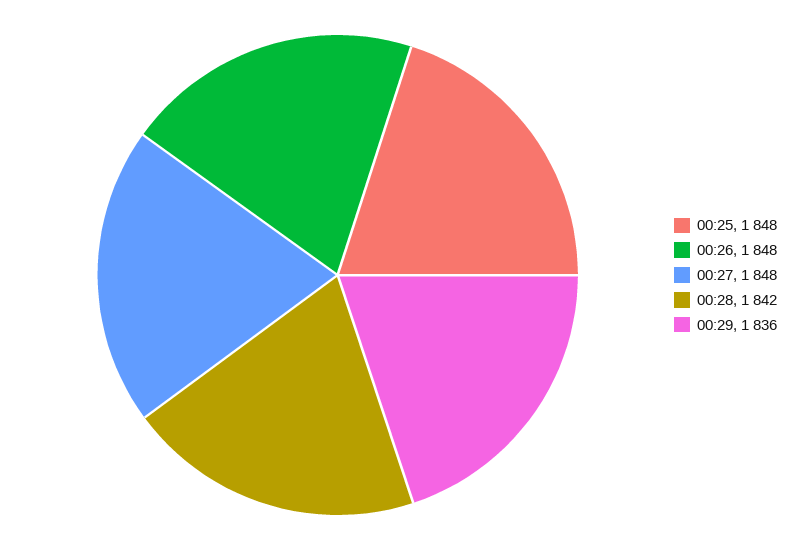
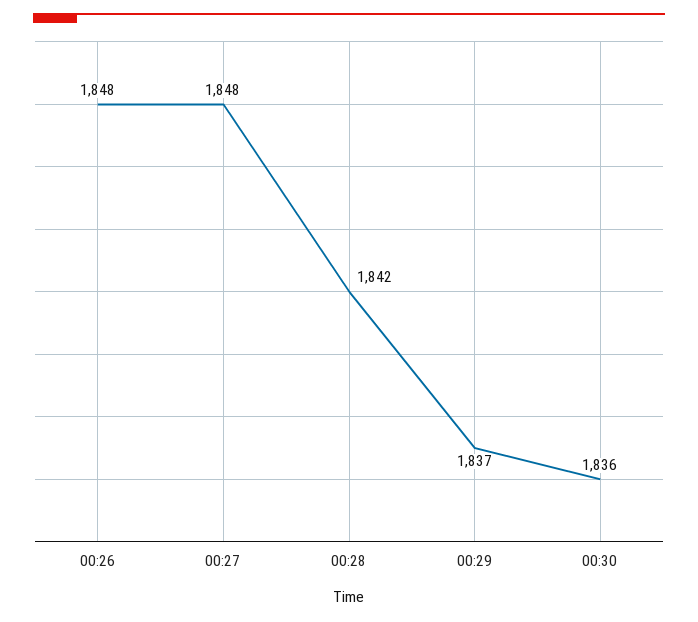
00:25: 1848 -> none
00:29: 1836 -> 1837
00:30: none -> 1836

